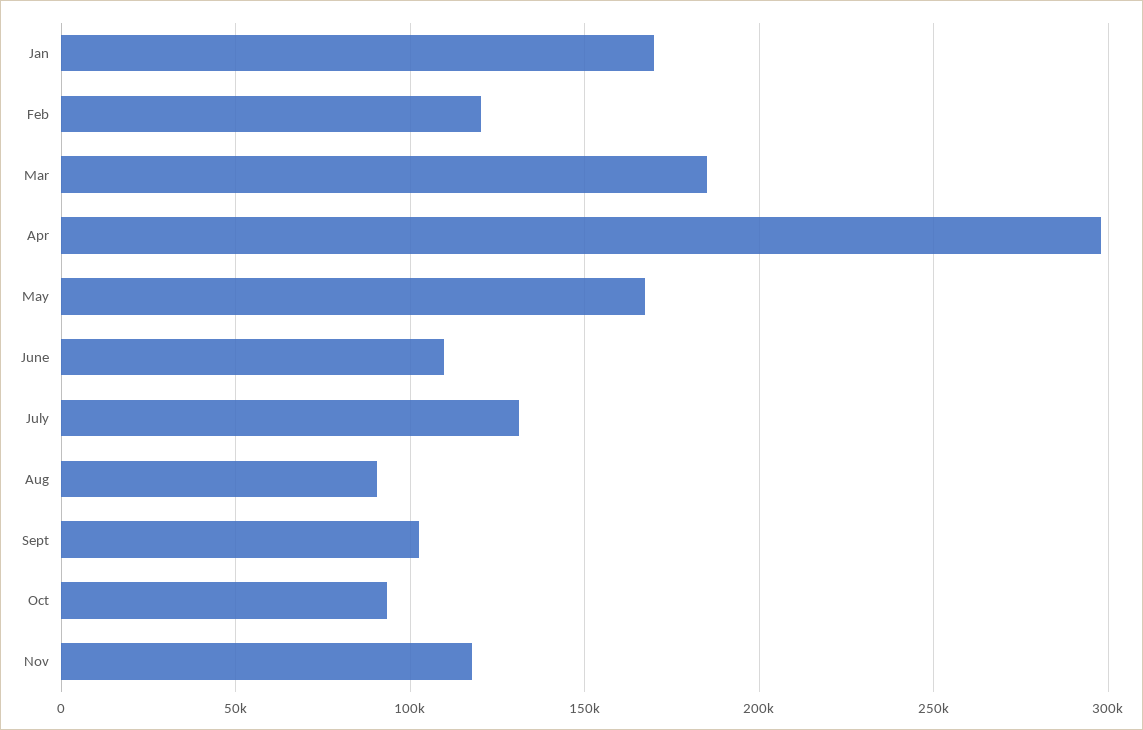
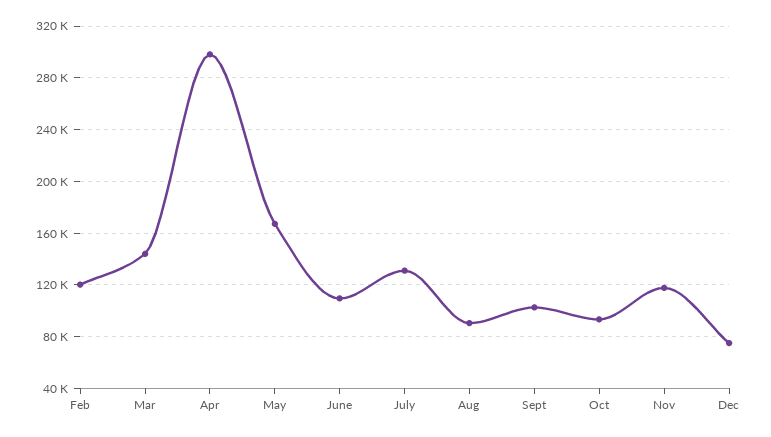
Jan: 170000 -> none
Mar: 185000 -> 145000
Dec: none -> 75000

